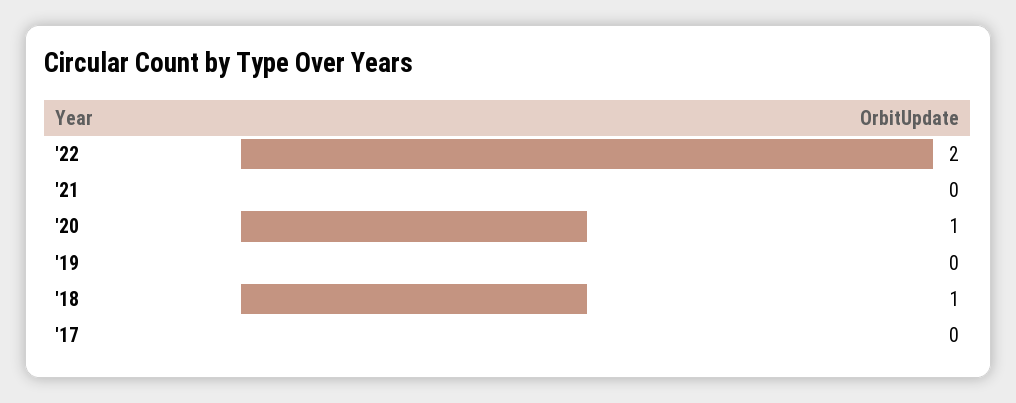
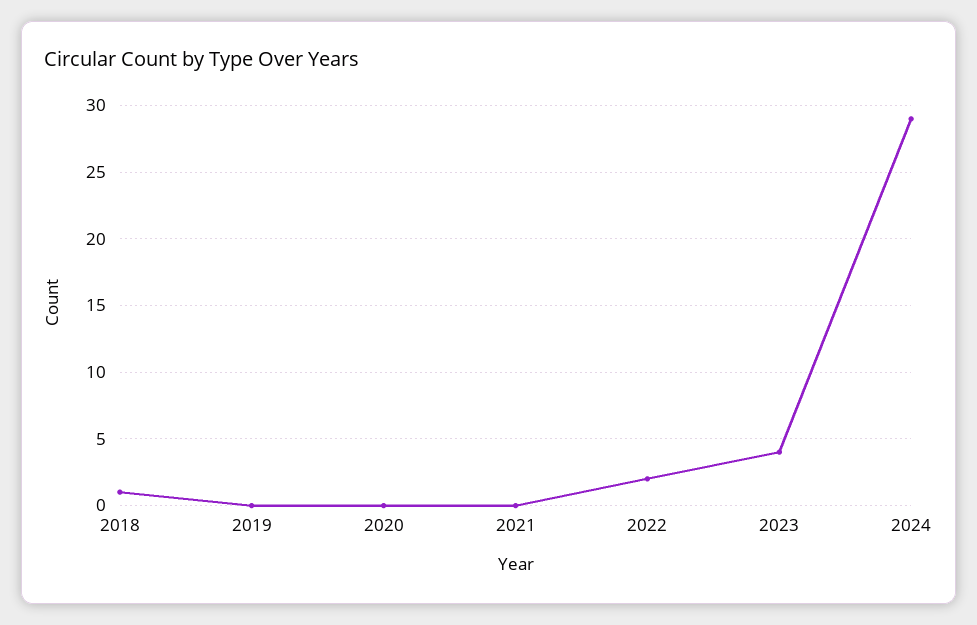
'20: 1 -> 0
'17: 0 -> none
2023: none -> 4
2024: none -> 29

